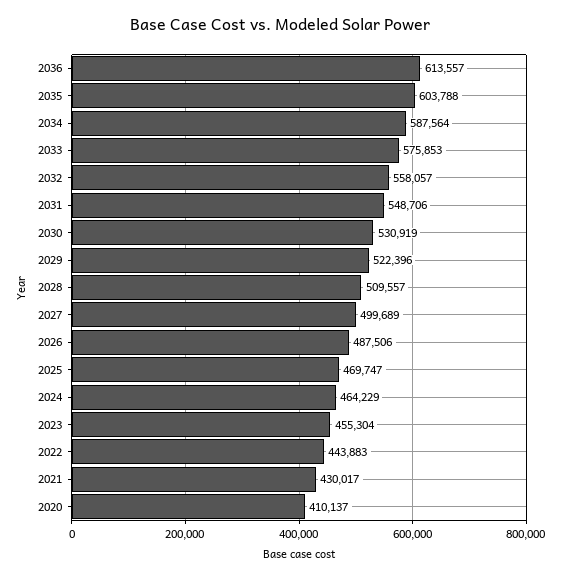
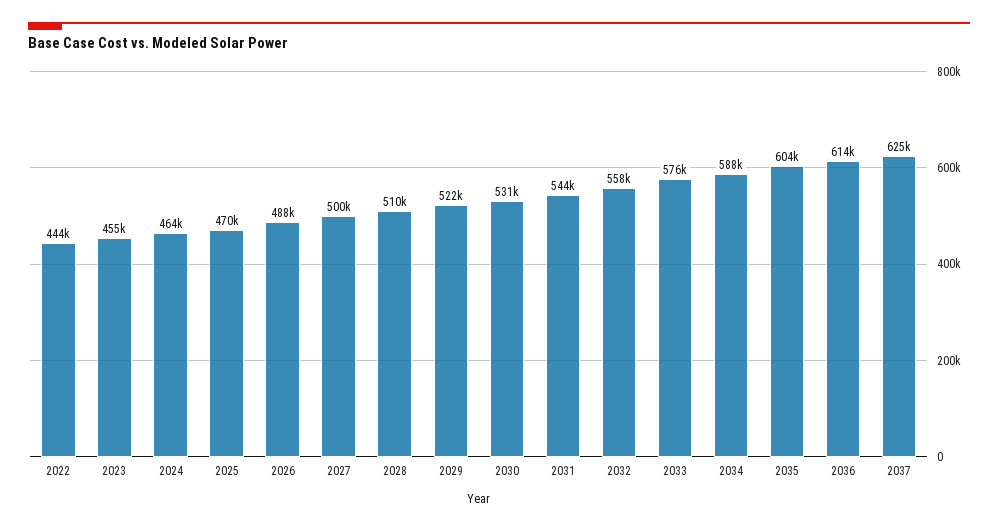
2031: 548706 -> 544000
2021: 430017 -> none
2020: 410137 -> none
2037: none -> 625000

